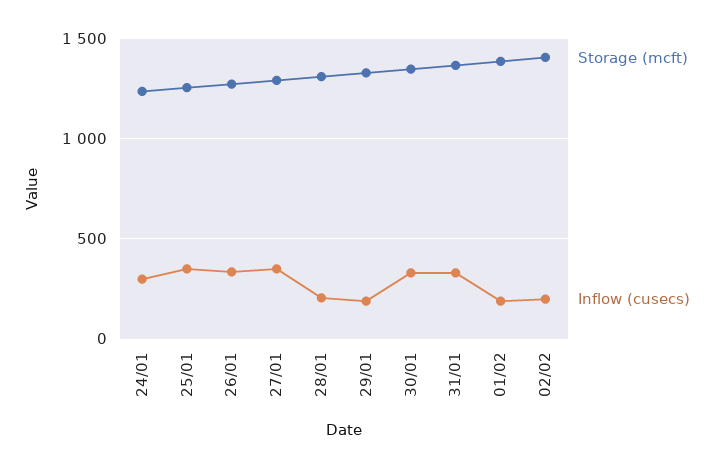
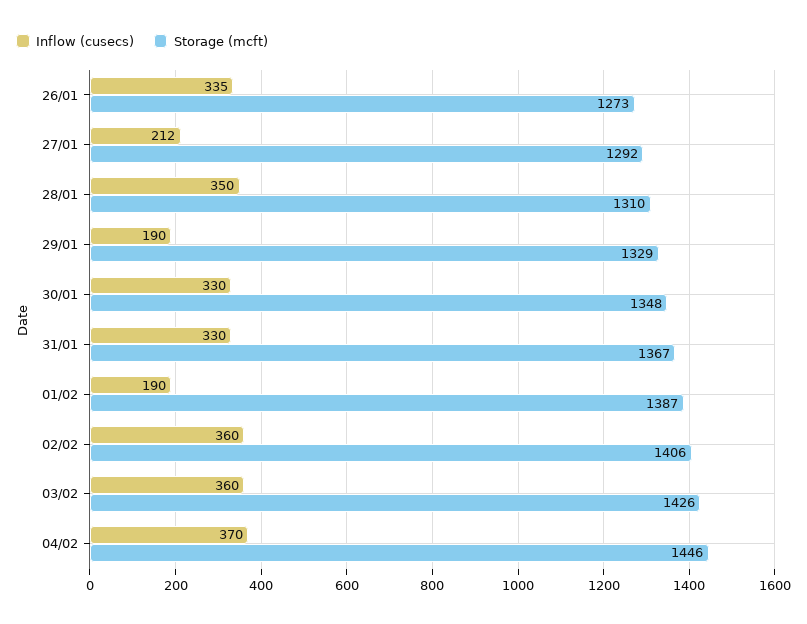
Storage (mcft), 24/01: 1250 -> none
Inflow (cusecs), 24/01: 300 -> none
Storage (mcft), 25/01: 1250 -> none
Inflow (cusecs), 25/01: 350 -> none
Inflow (cusecs), 27/01: 350 -> 212
Inflow (cusecs), 28/01: 200 -> 350
Inflow (cusecs), 02/02: 200 -> 360
Inflow (cusecs), 03/02: none -> 360
Storage (mcft), 03/02: none -> 1426
Inflow (cusecs), 04/02: none -> 370
Storage (mcft), 04/02: none -> 1446

